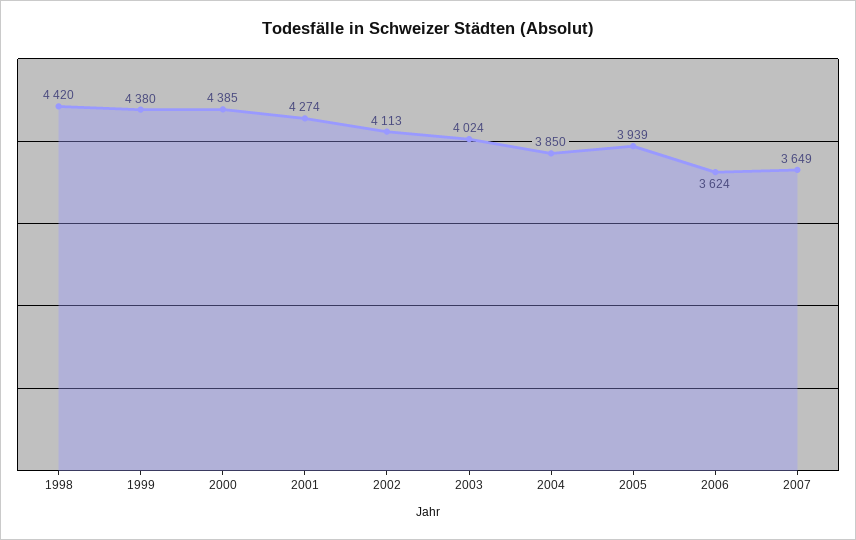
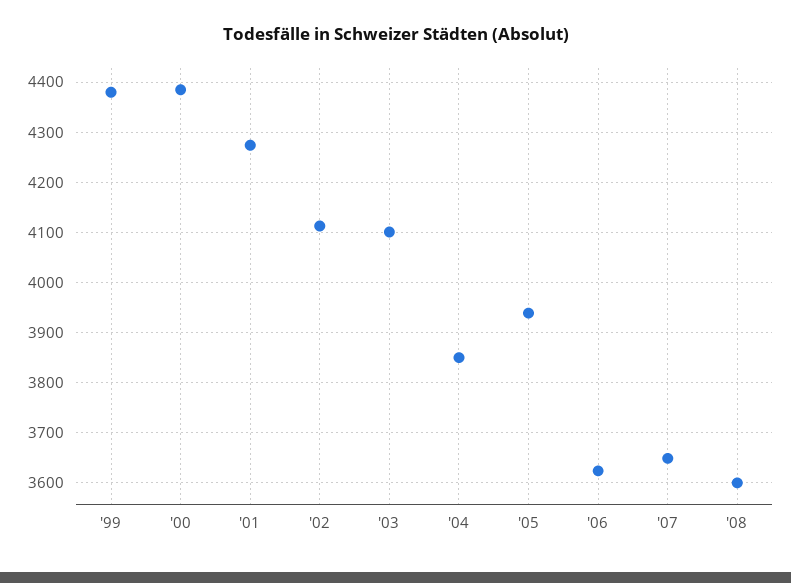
1998: 4420 -> none
2003: 4024 -> 4100
'08: none -> 3600

